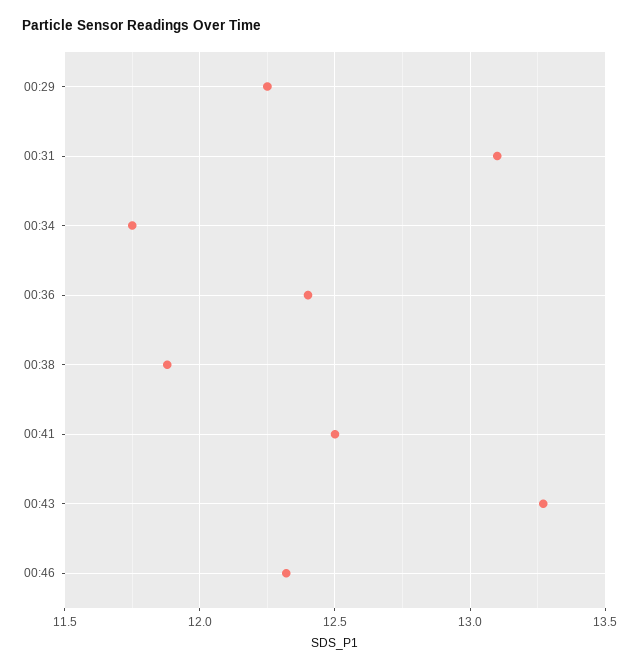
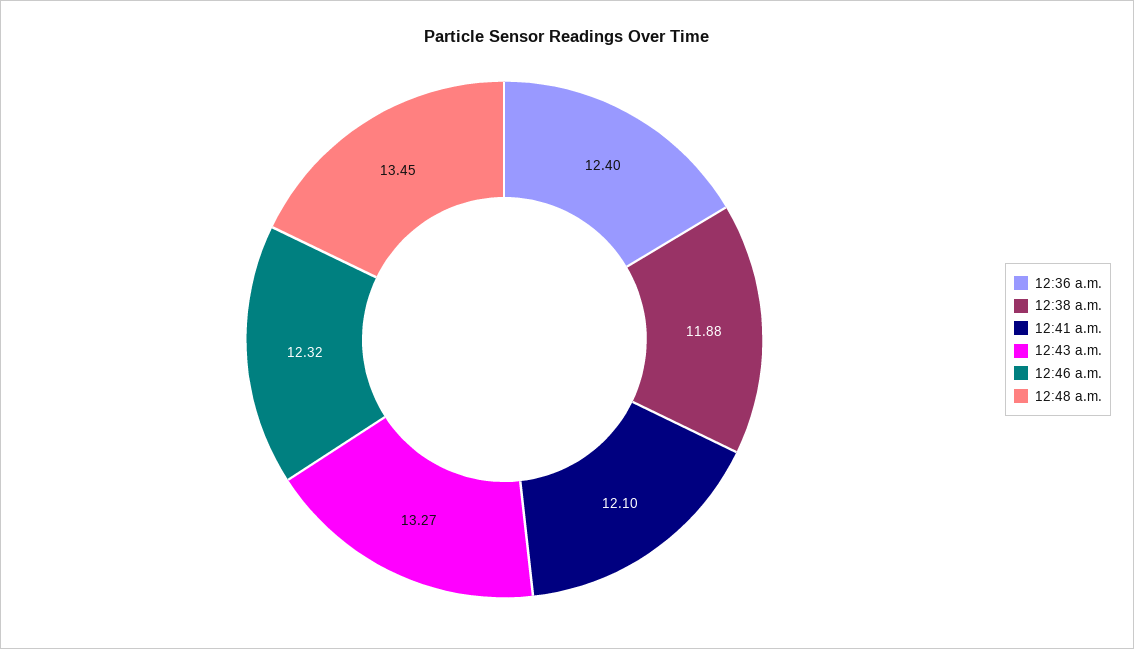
00:29: 12.25 -> none
00:31: 13.1 -> none
00:34: 11.75 -> none
00:41: 12.5 -> 12.1
12:48 a.m.: none -> 13.45

